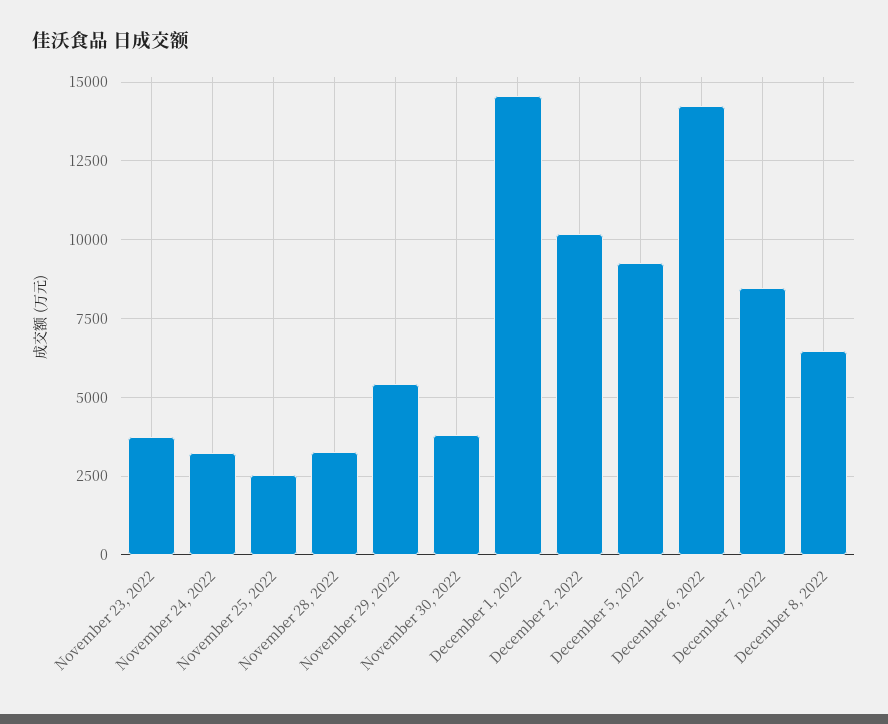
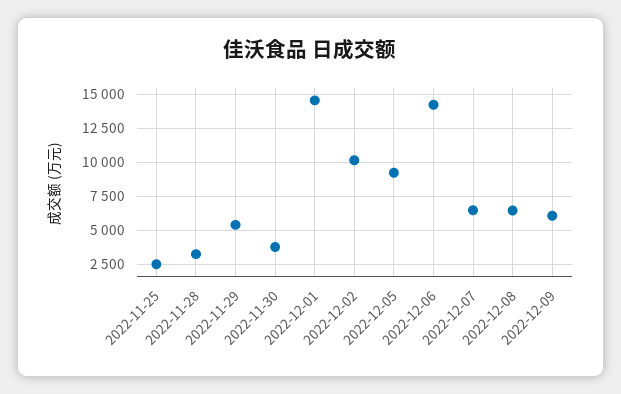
November 23, 2022: 3750 -> none
November 24, 2022: 3250 -> none
December 7, 2022: 8500 -> 6500
2022-12-09: none -> 6000

